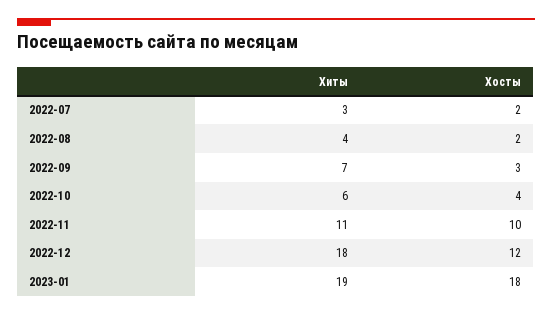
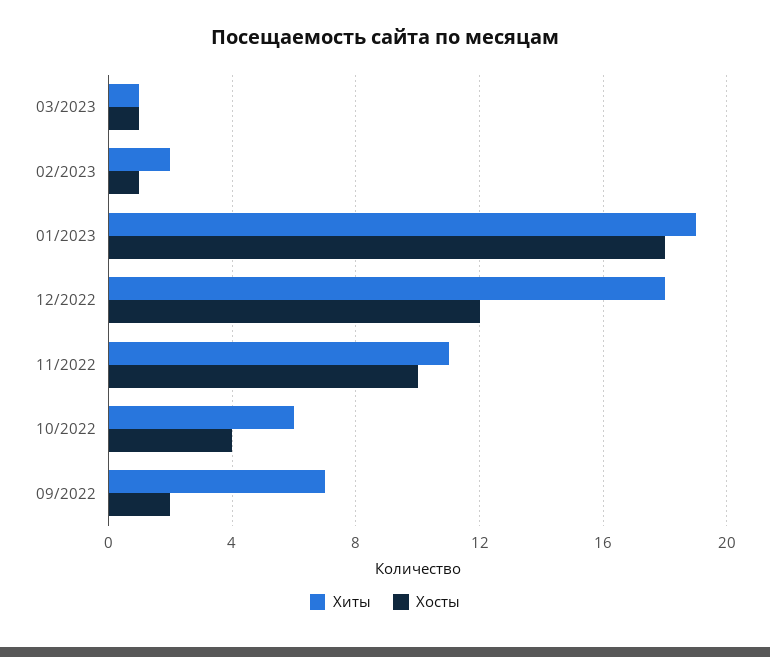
Хиты, 2022-07: 3 -> none
Хосты, 2022-07: 2 -> none
Хиты, 2022-08: 4 -> none
Хосты, 2022-08: 2 -> none
Хосты, 2022-09: 3 -> 2
Хиты, 03/2023: none -> 1
Хосты, 03/2023: none -> 1
Хиты, 02/2023: none -> 2
Хосты, 02/2023: none -> 1

